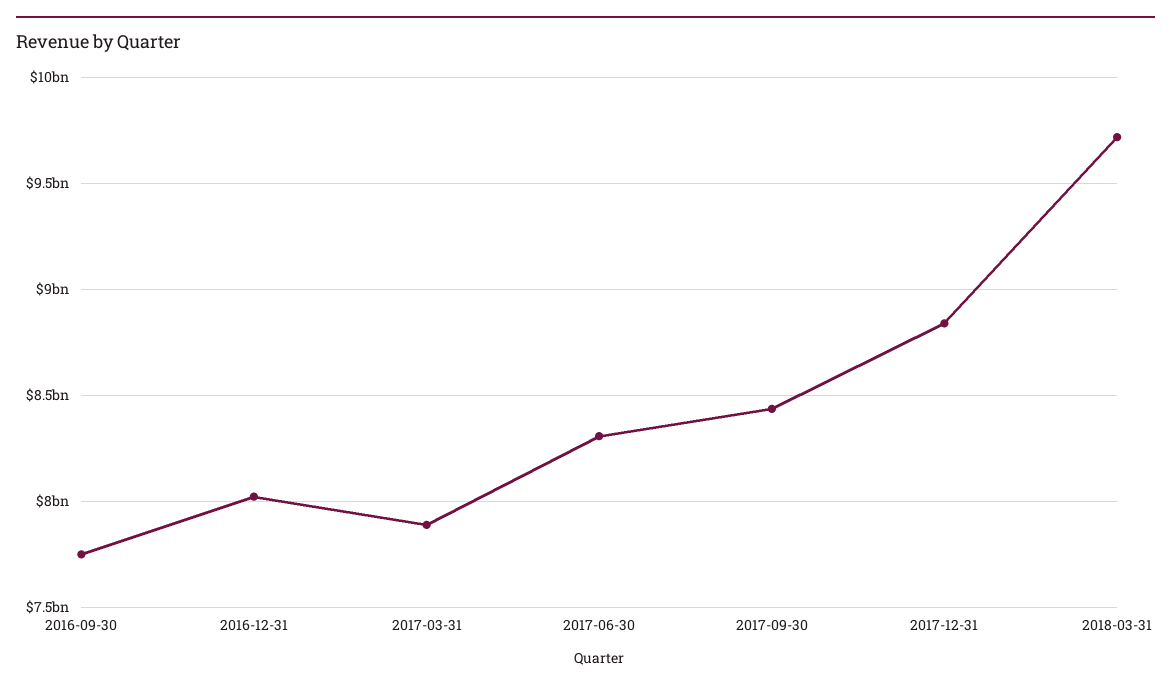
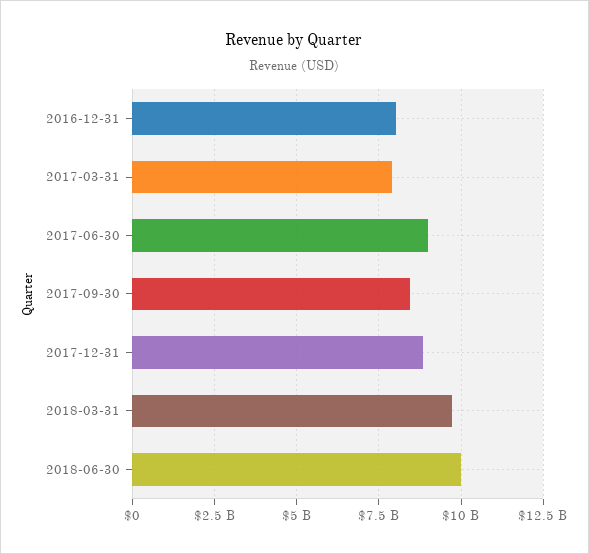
2016-09-30: 7750000000 -> none
2017-06-30: 8300000000 -> 9000000000
2018-06-30: none -> 10000000000

